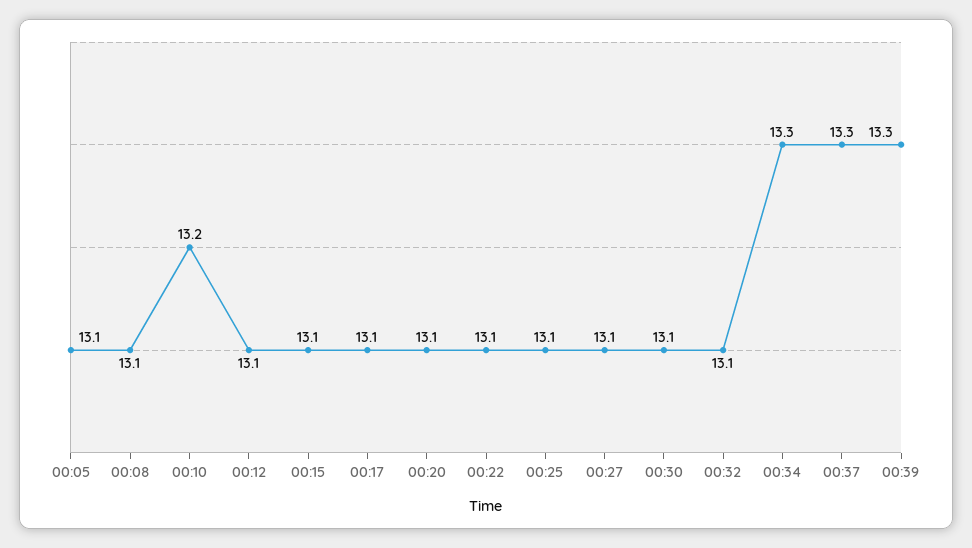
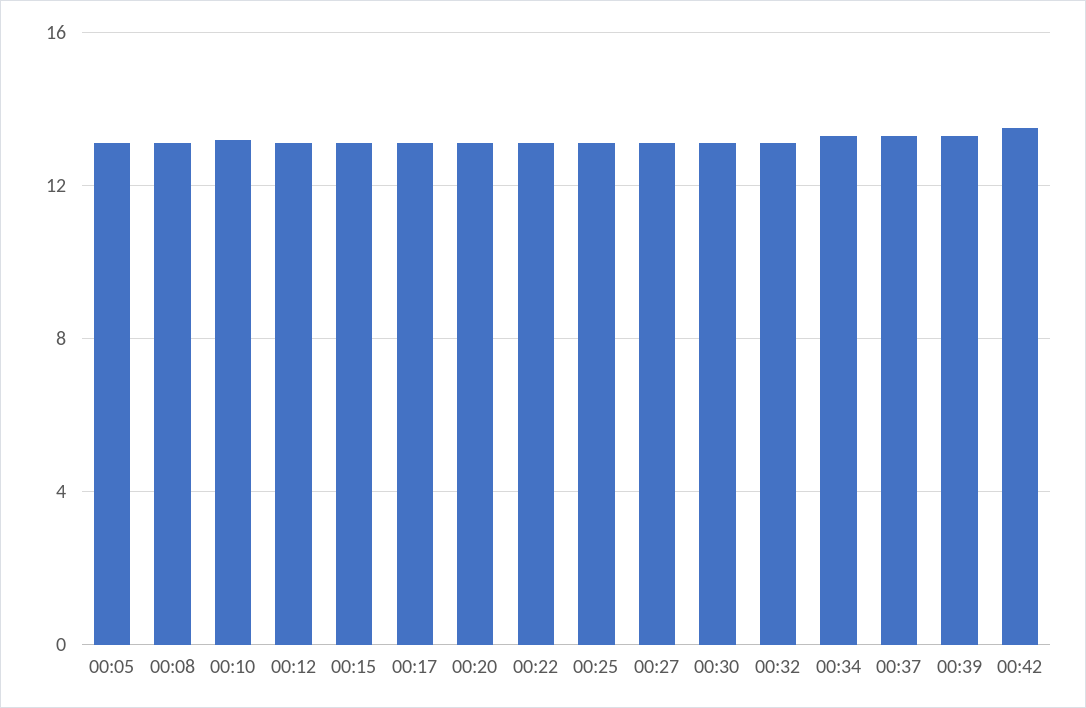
00:42: none -> 13.5

